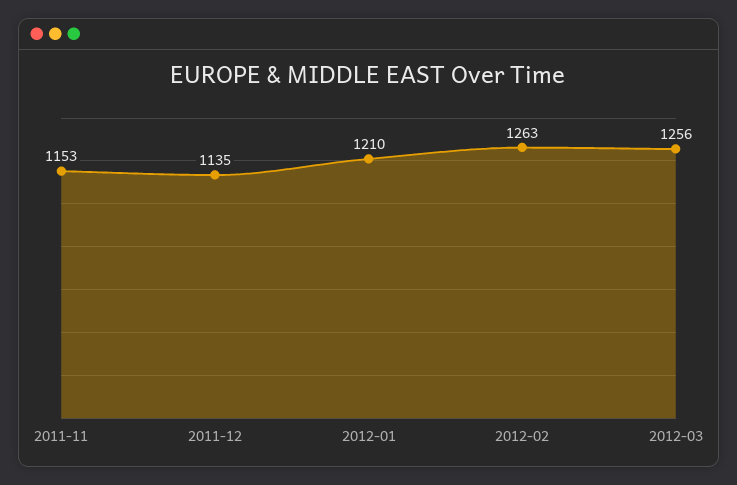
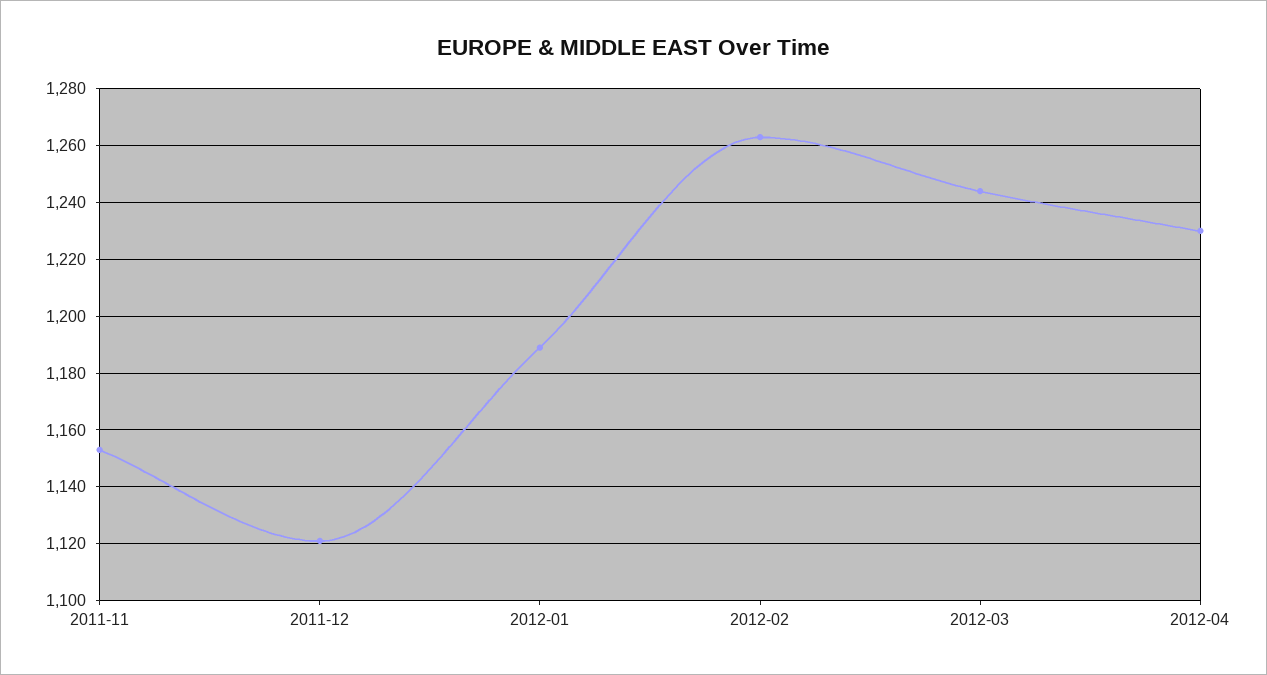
2011-12: 1135 -> 1120
2012-01: 1210 -> 1190
2012-03: 1256 -> 1245
2012-04: none -> 1230

